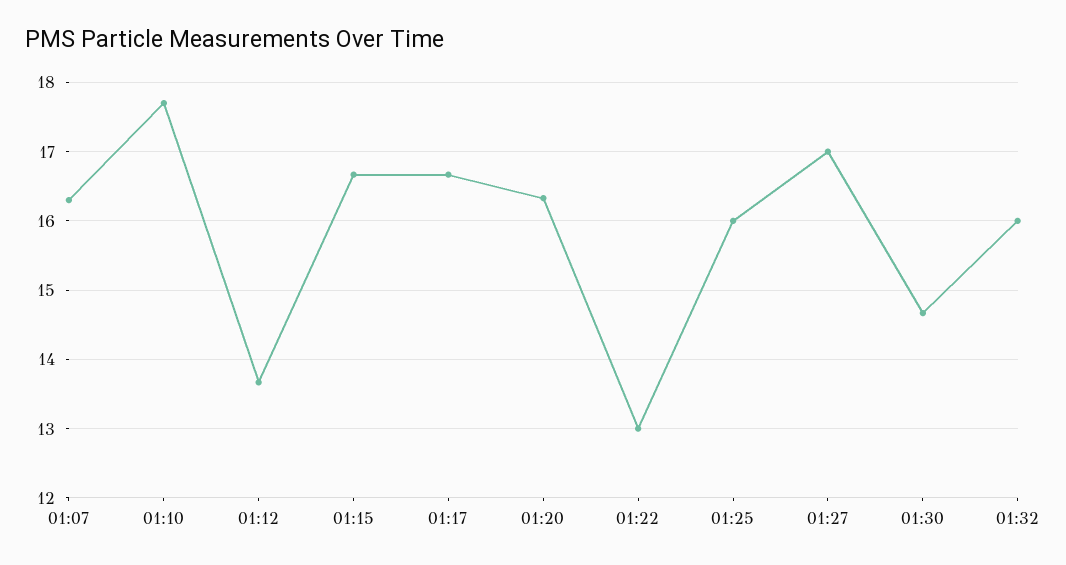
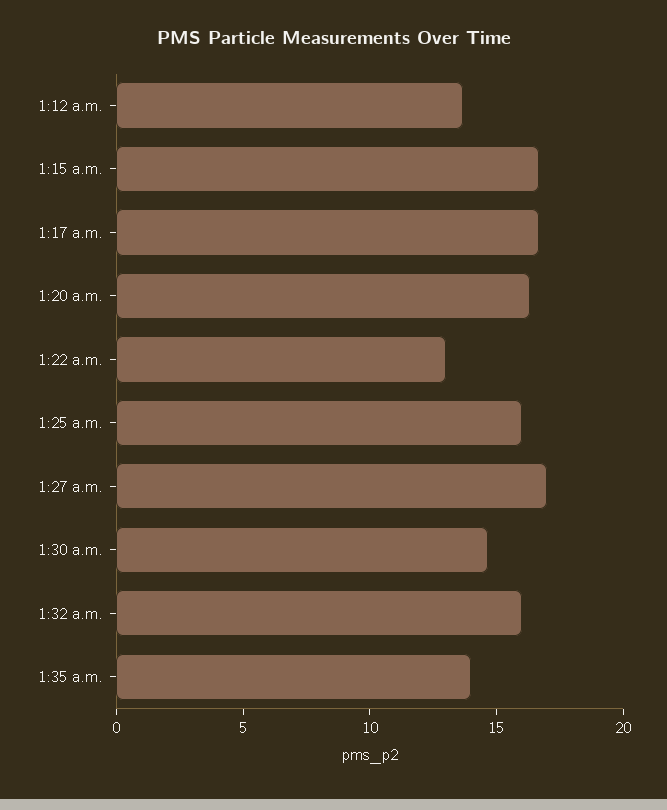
01:07: 16.3 -> none
01:10: 17.7 -> none
1:35 a.m.: none -> 14

